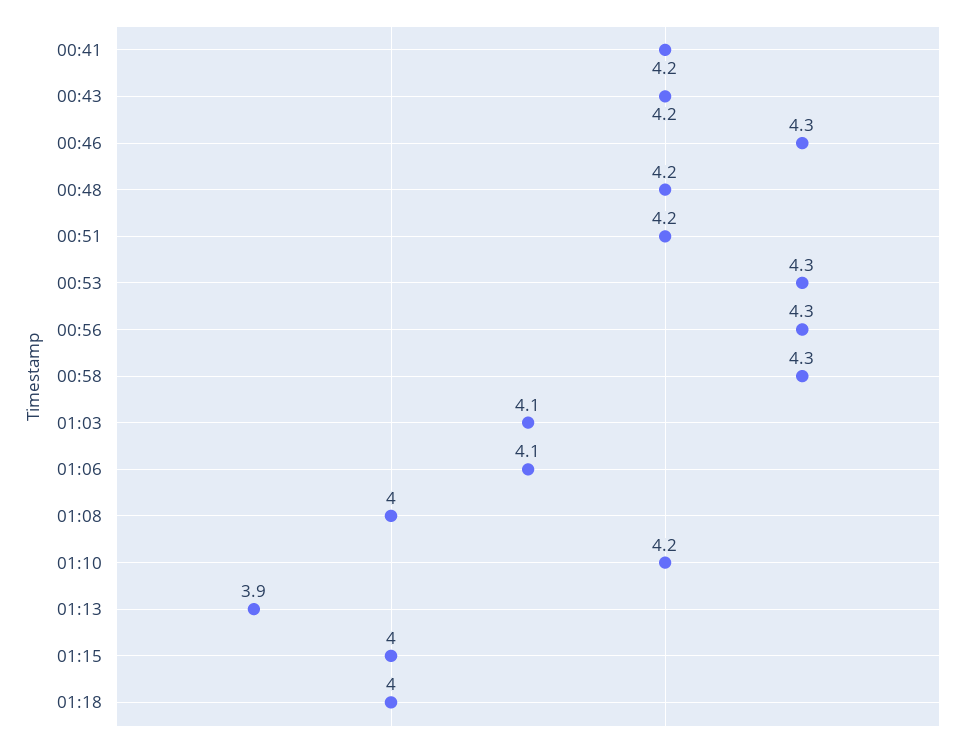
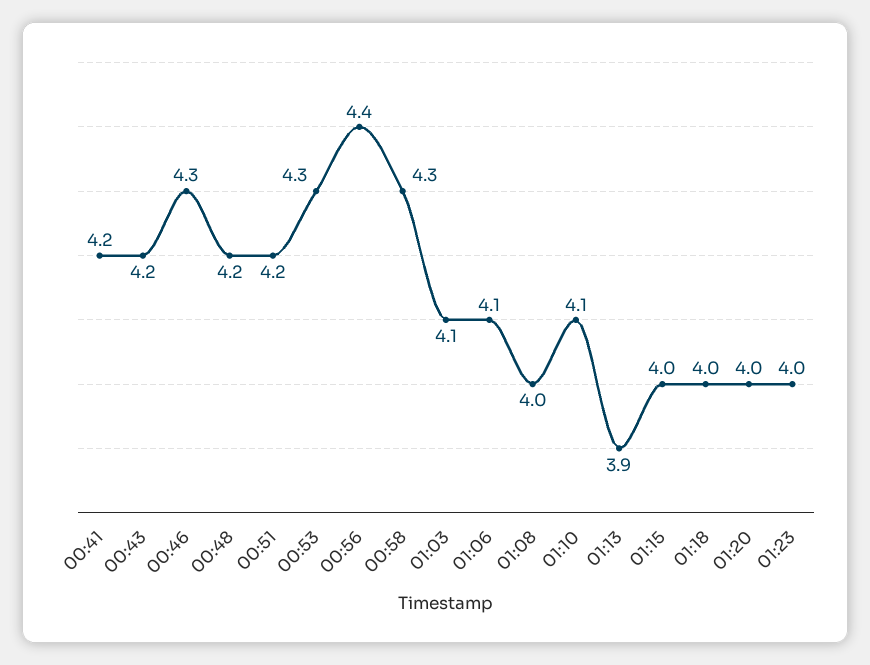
00:56: 4.3 -> 4.4
01:10: 4.2 -> 4.1
01:20: none -> 4
01:23: none -> 4

